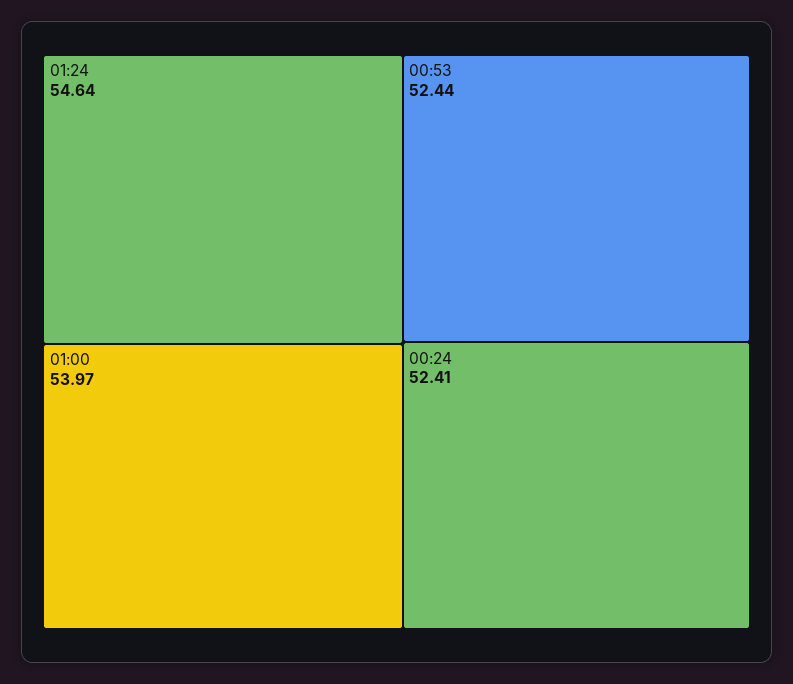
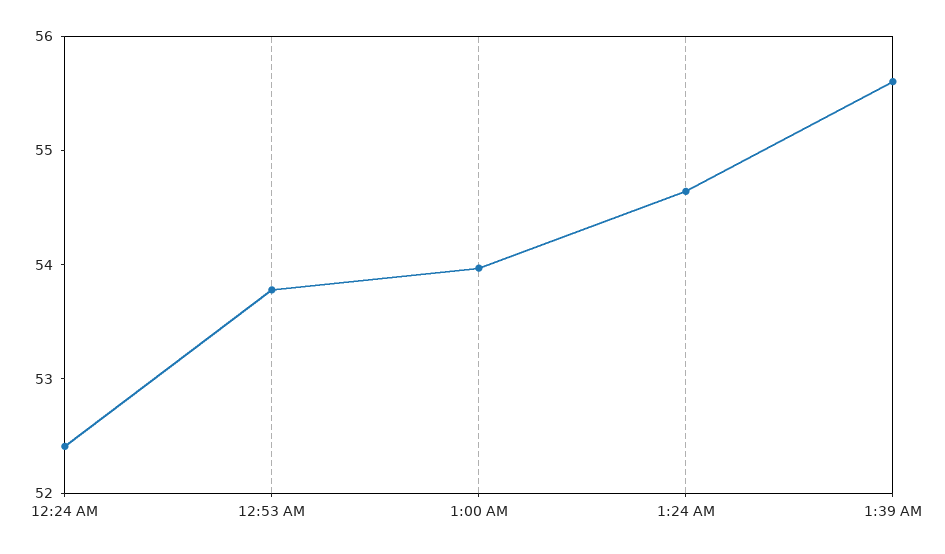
00:53: 52.44 -> 53.8
1:39 AM: none -> 55.6

